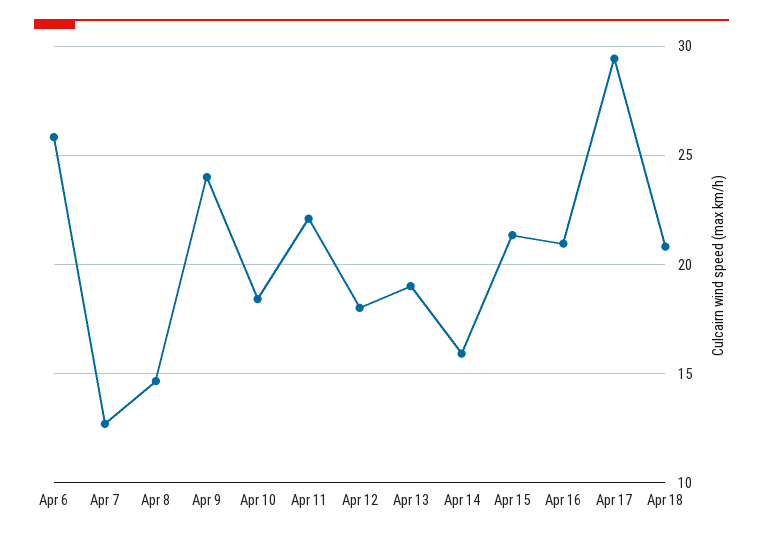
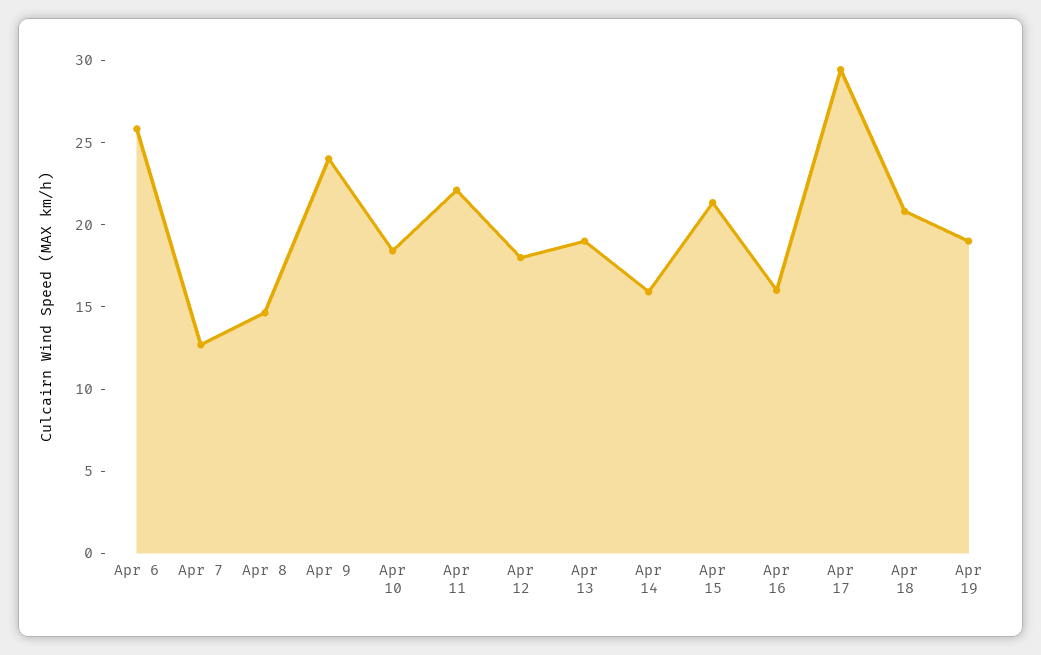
Apr 16: 21 -> 16
Apr 19: none -> 19

